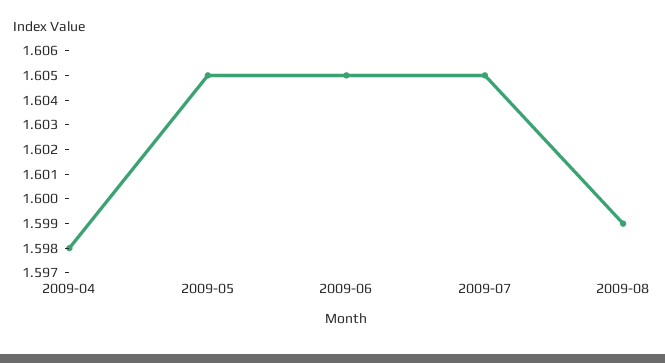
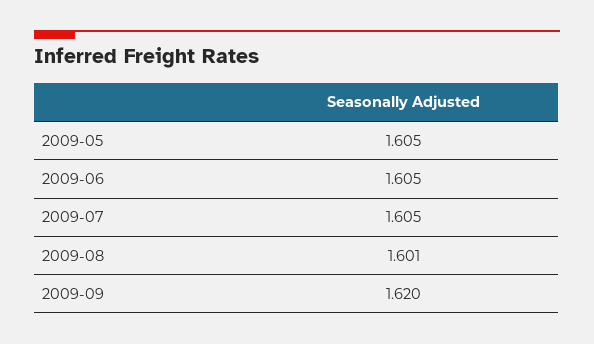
2009-04: 1.598 -> none
2009-08: 1.599 -> 1.601
2009-09: none -> 1.62

